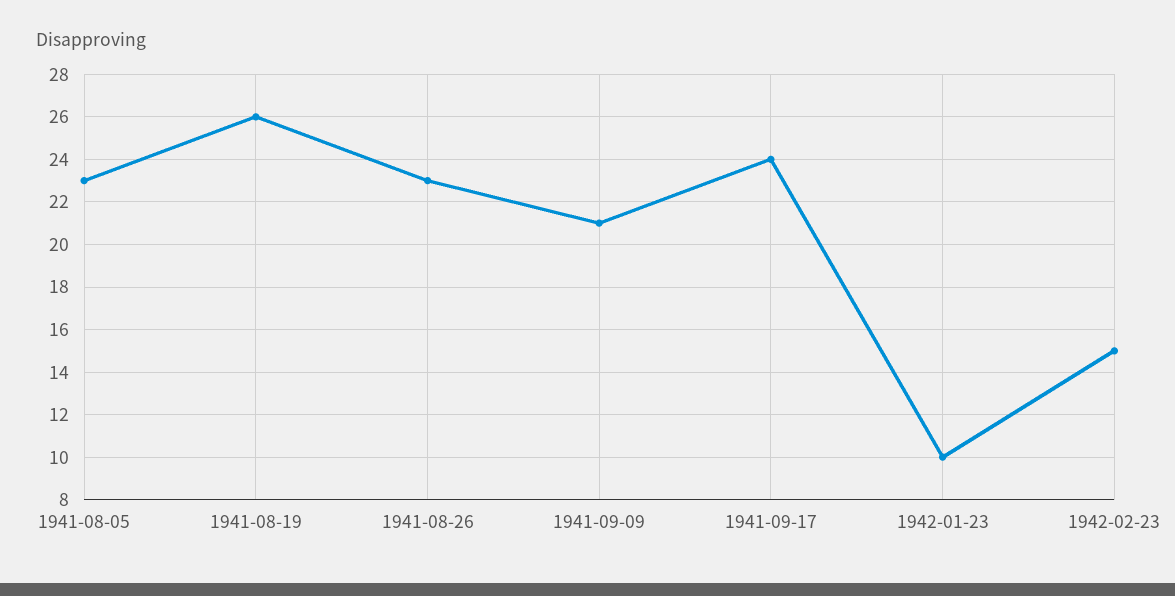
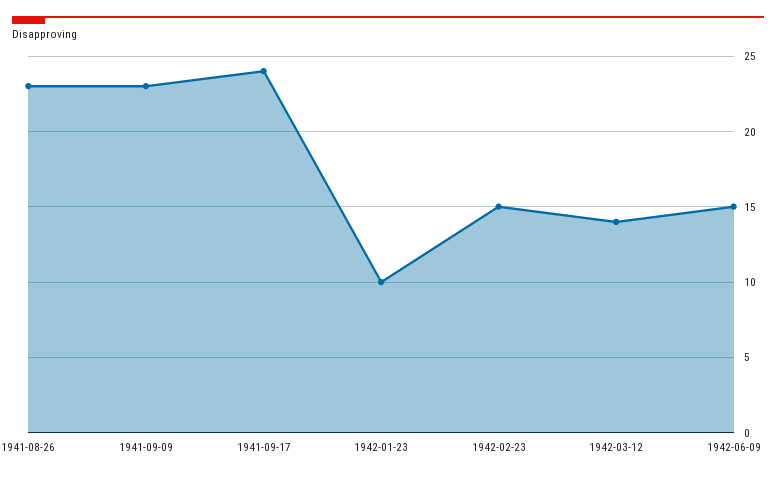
1941-08-05: 23 -> none
1941-08-19: 26 -> none
1941-09-09: 21 -> 23
1942-03-12: none -> 14
1942-06-09: none -> 15

